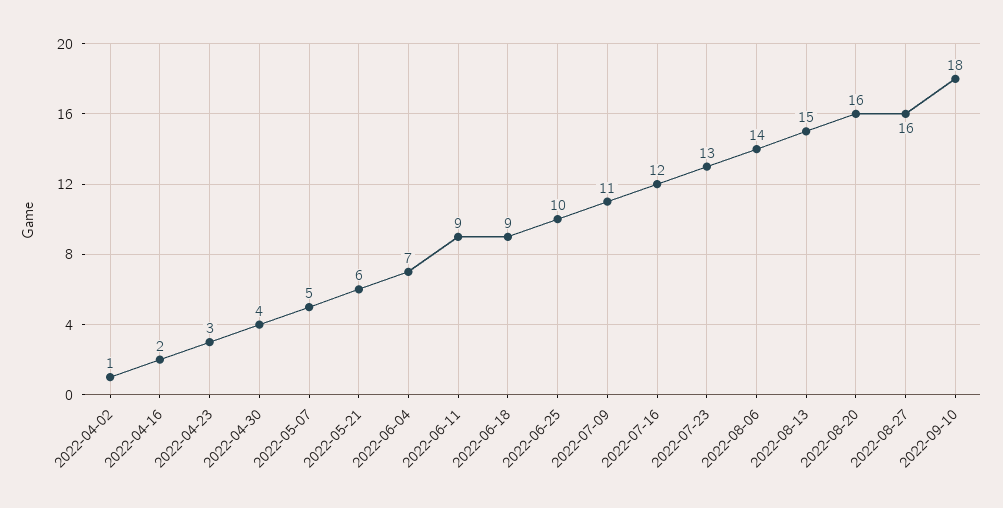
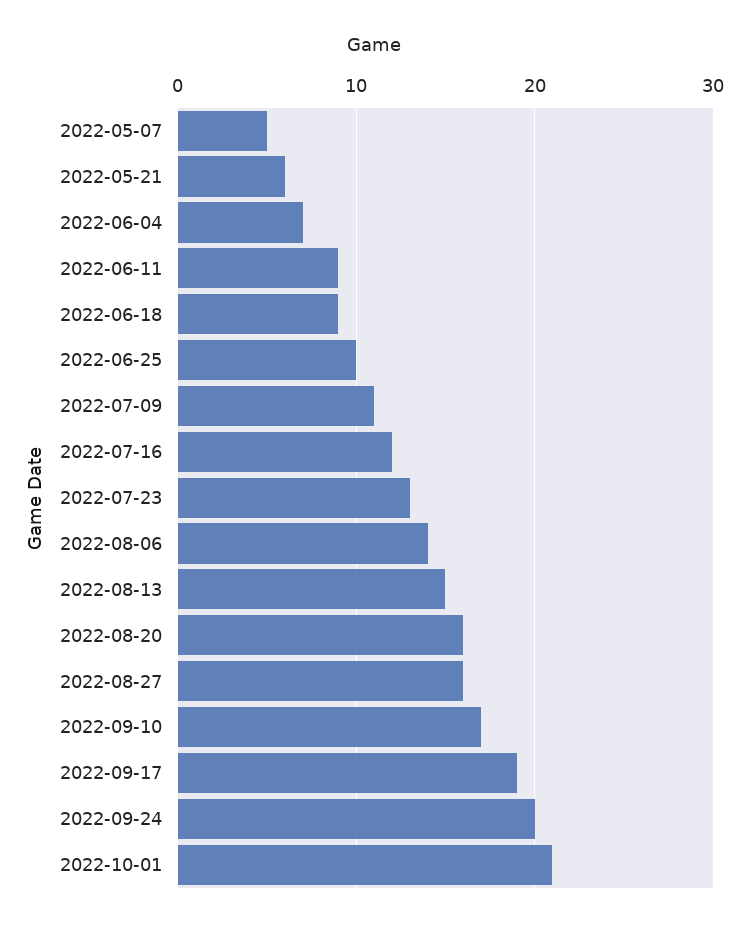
2022-04-02: 1 -> none
2022-04-16: 2 -> none
2022-04-23: 3 -> none
2022-04-30: 4 -> none
2022-09-10: 18 -> 17
2022-09-17: none -> 19
2022-09-24: none -> 20
2022-10-01: none -> 21

